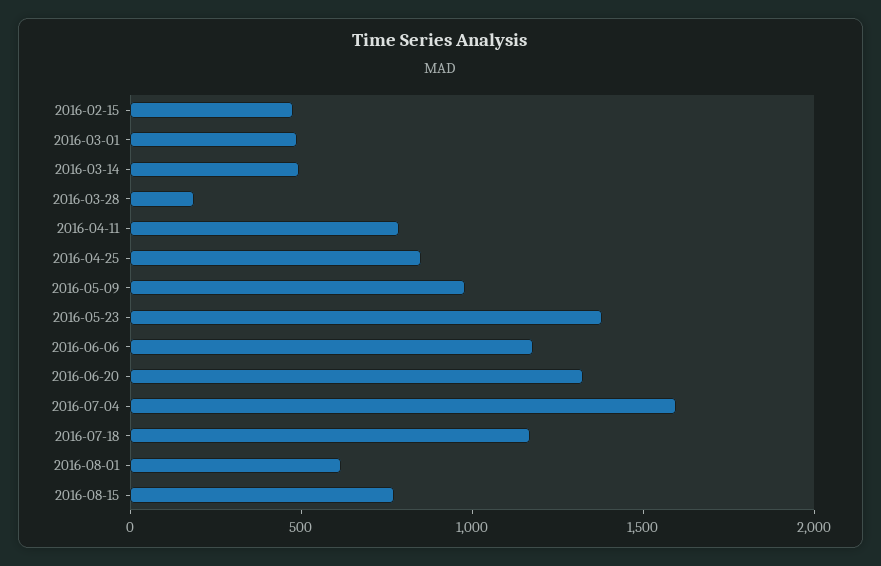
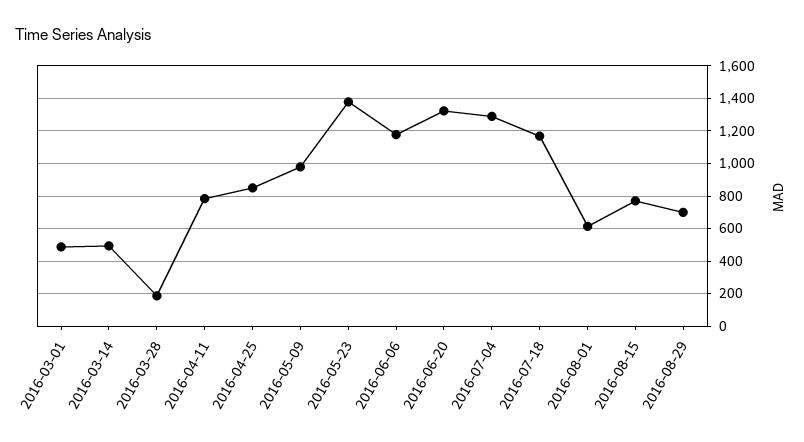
2016-02-15: 500 -> none
2016-07-04: 1600 -> 1300
2016-08-29: none -> 700

